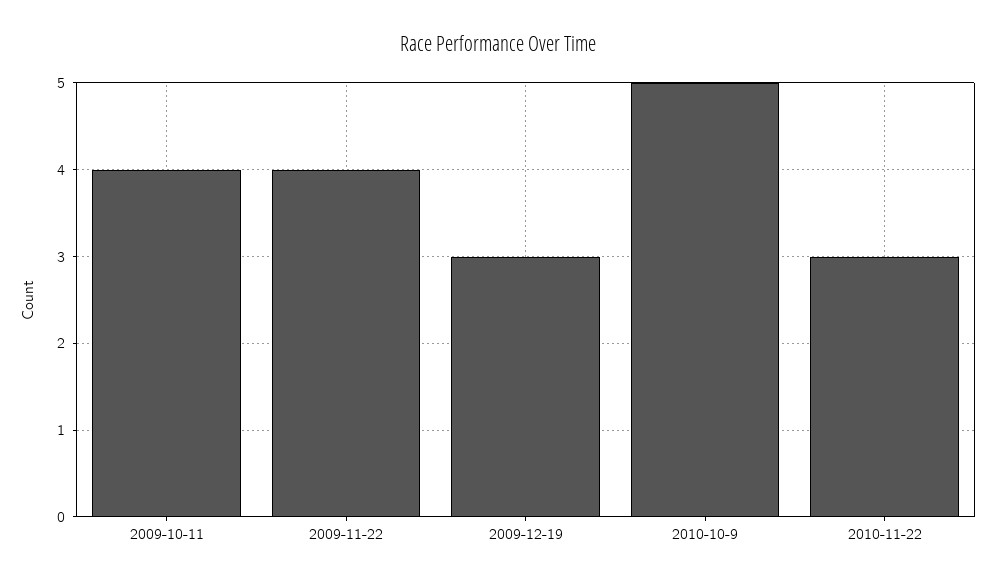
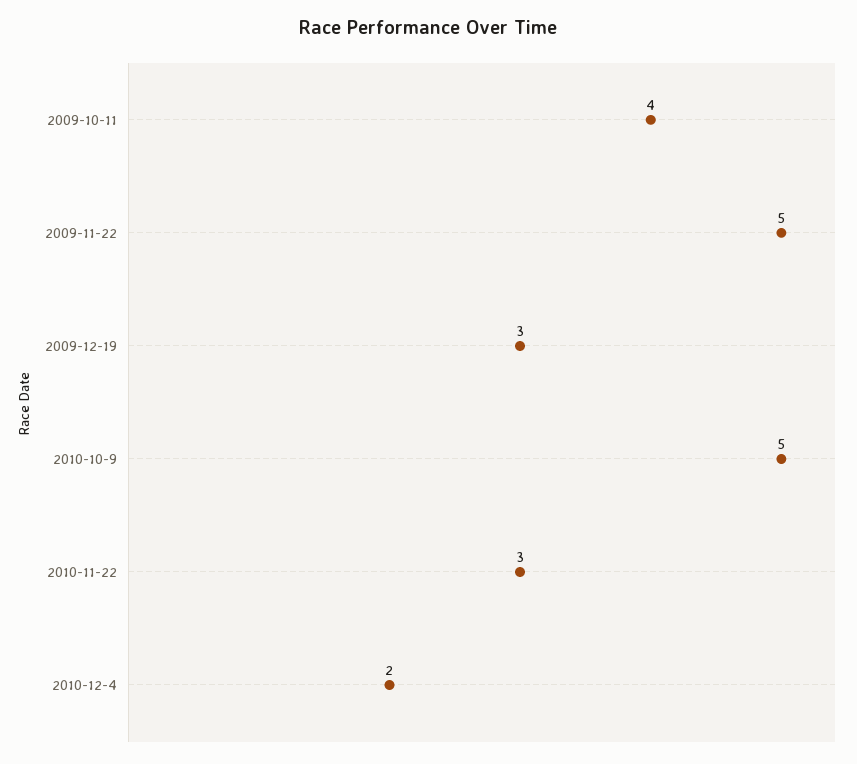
2009-11-22: 4 -> 5
2010-12-4: none -> 2

